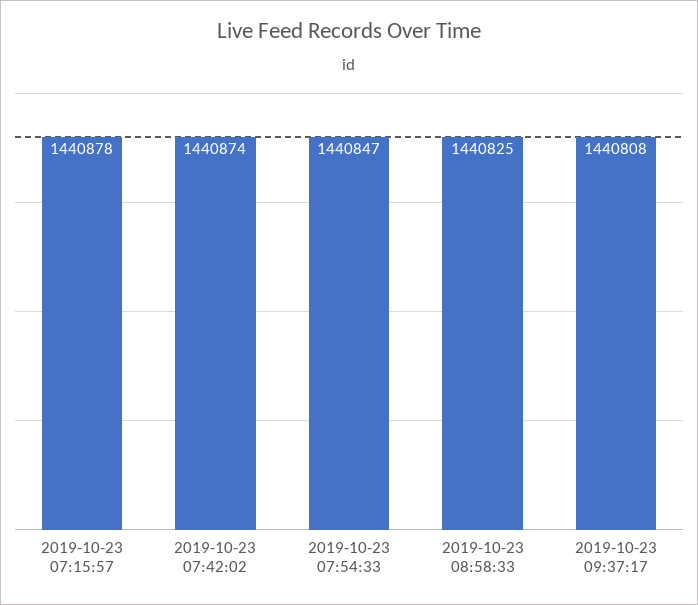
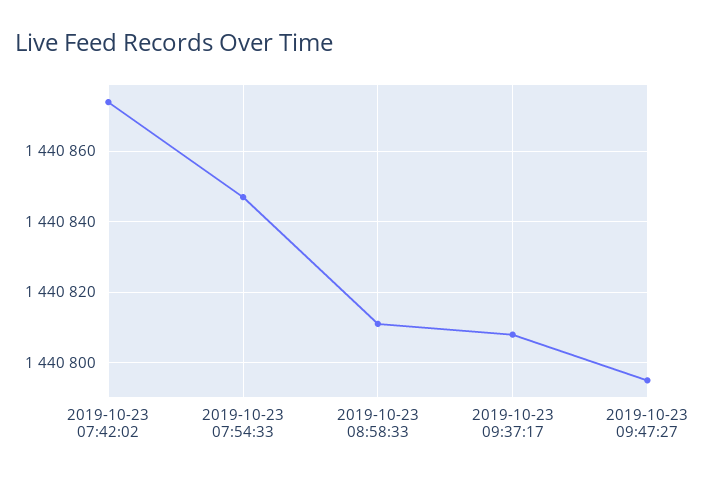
2019-10-23 07:15:57: 1440878 -> none
2019-10-23 08:58:33: 1440825 -> 1440810
2019-10-23 09:47:27: none -> 1440795

